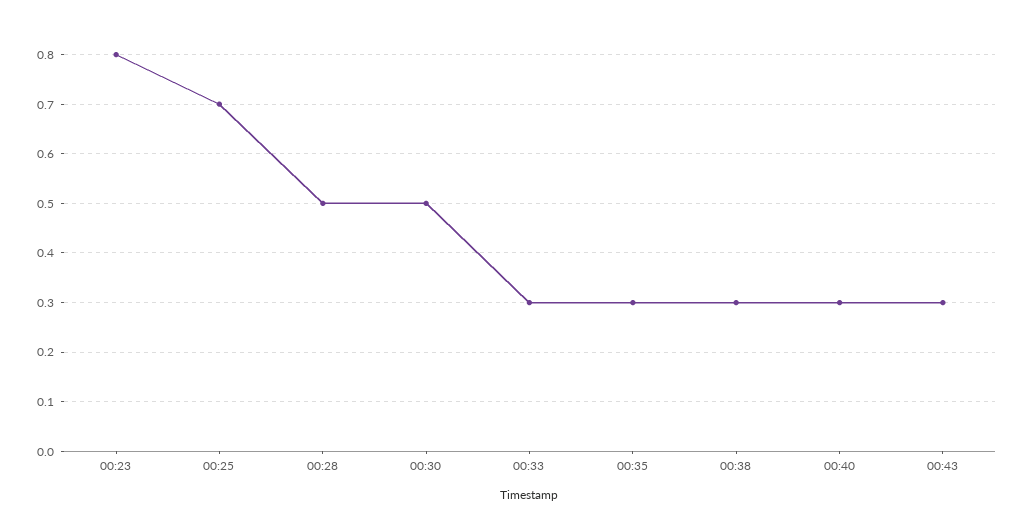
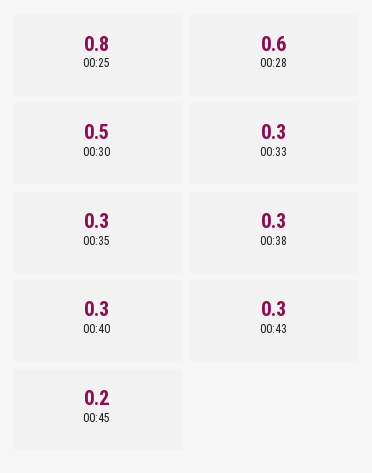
00:23: 0.8 -> none
00:25: 0.7 -> 0.8
00:28: 0.5 -> 0.6
00:45: none -> 0.2

